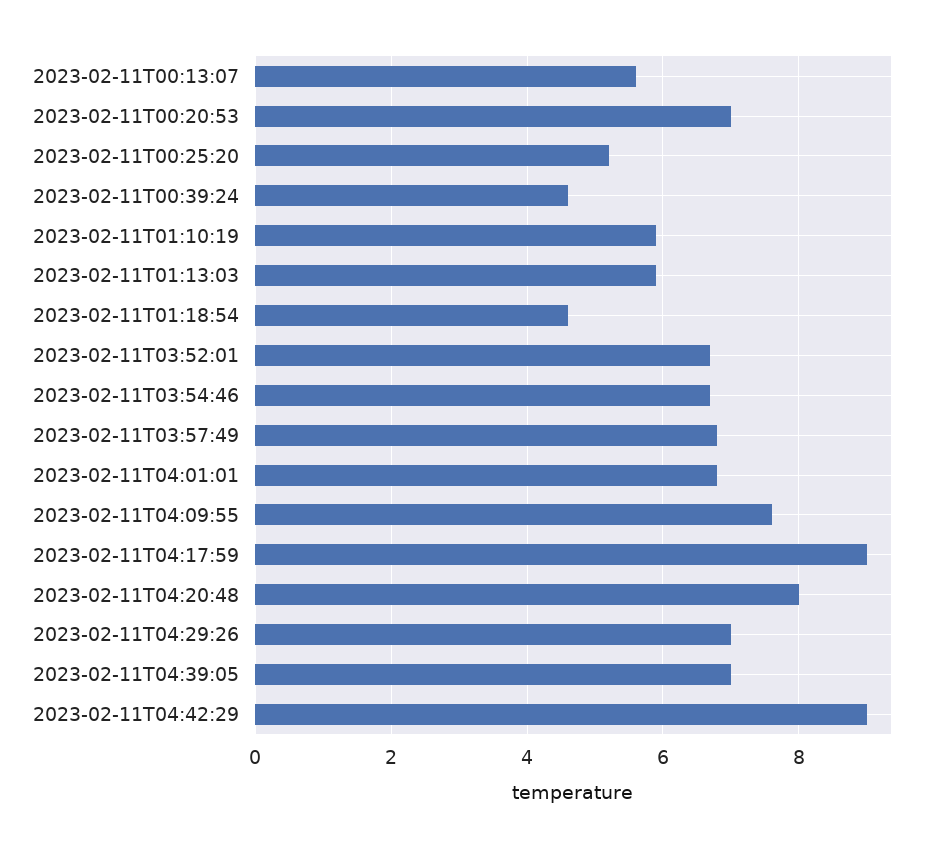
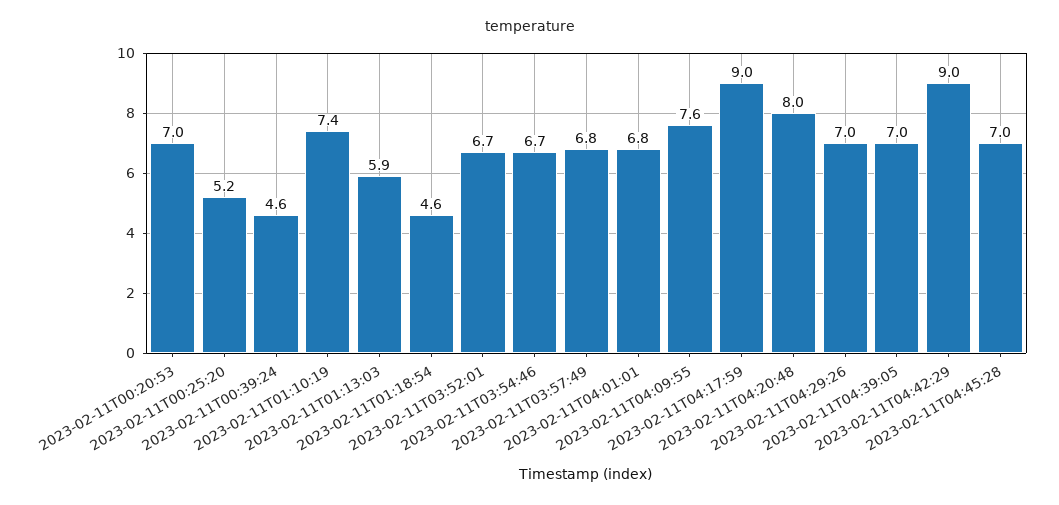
2023-02-11T00:13:07: 5.5 -> none
2023-02-11T01:10:19: 6 -> 7.4
2023-02-11T04:45:28: none -> 7

